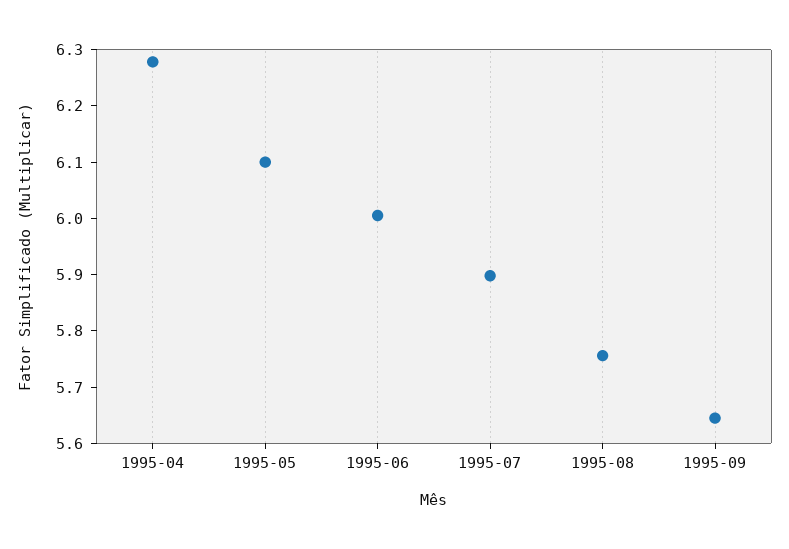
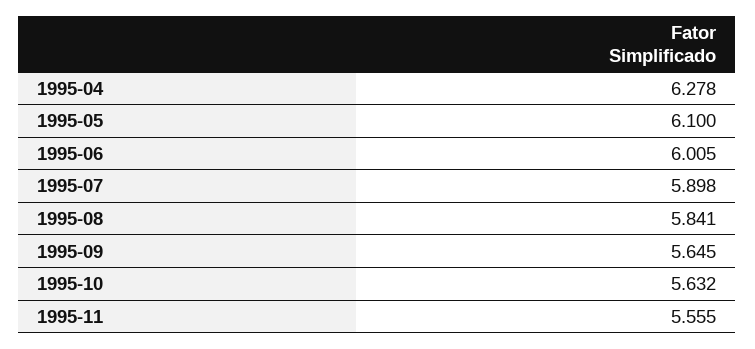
1995-08: 5.76 -> 5.841
1995-10: none -> 5.632
1995-11: none -> 5.555

